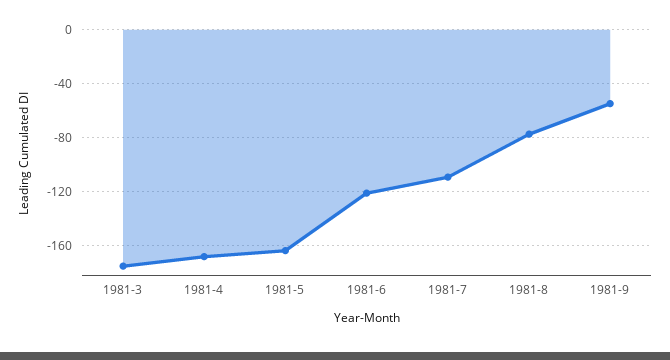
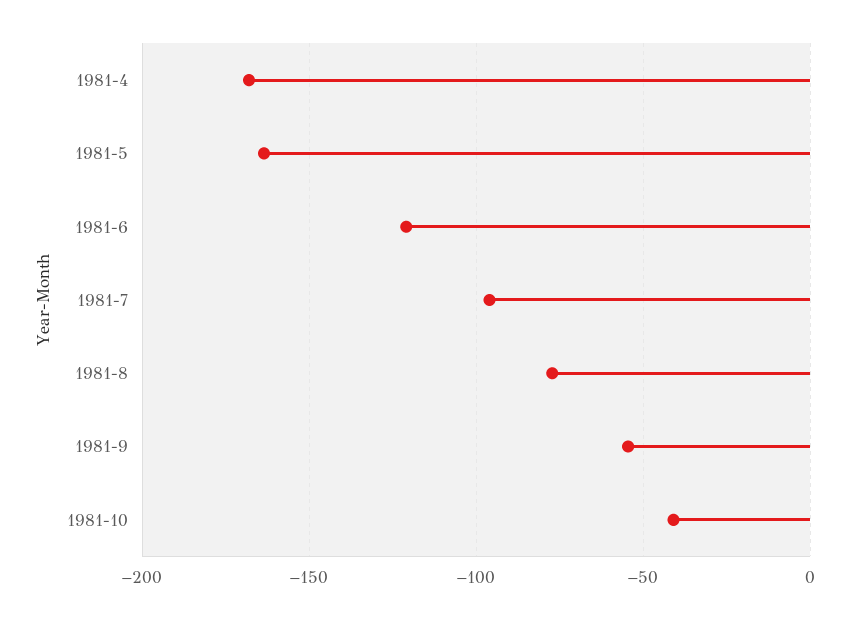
1981-3: -175 -> none
1981-7: -110 -> -95
1981-10: none -> -40

